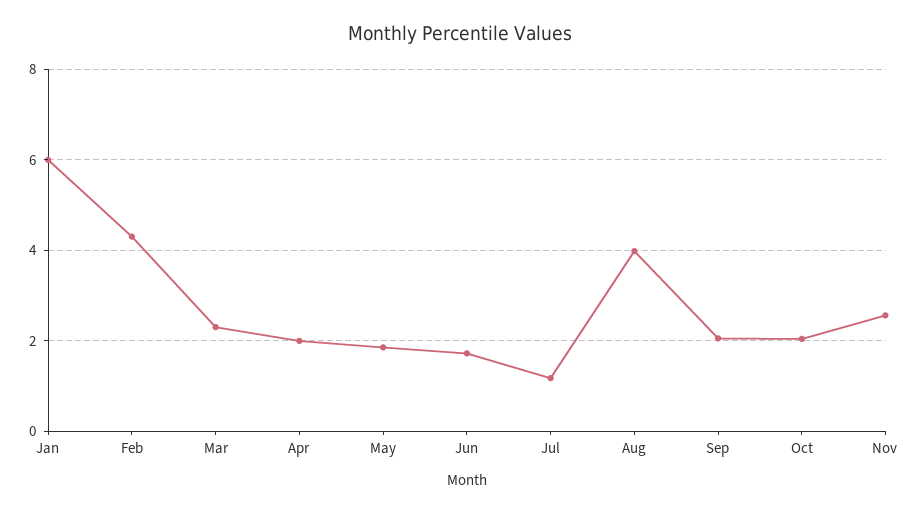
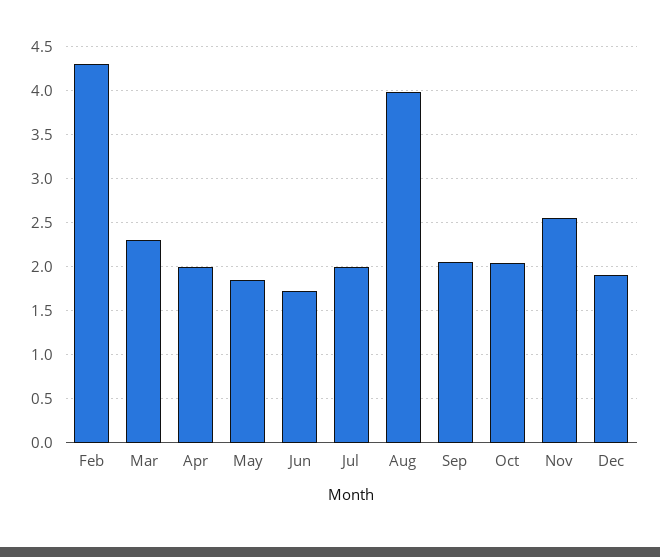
Jan: 6 -> none
Jul: 1.2 -> 2
Dec: none -> 1.9

